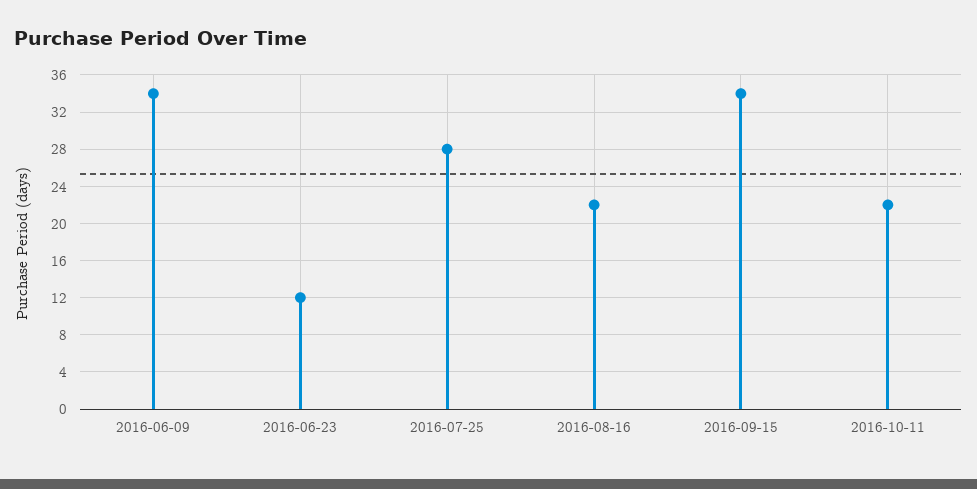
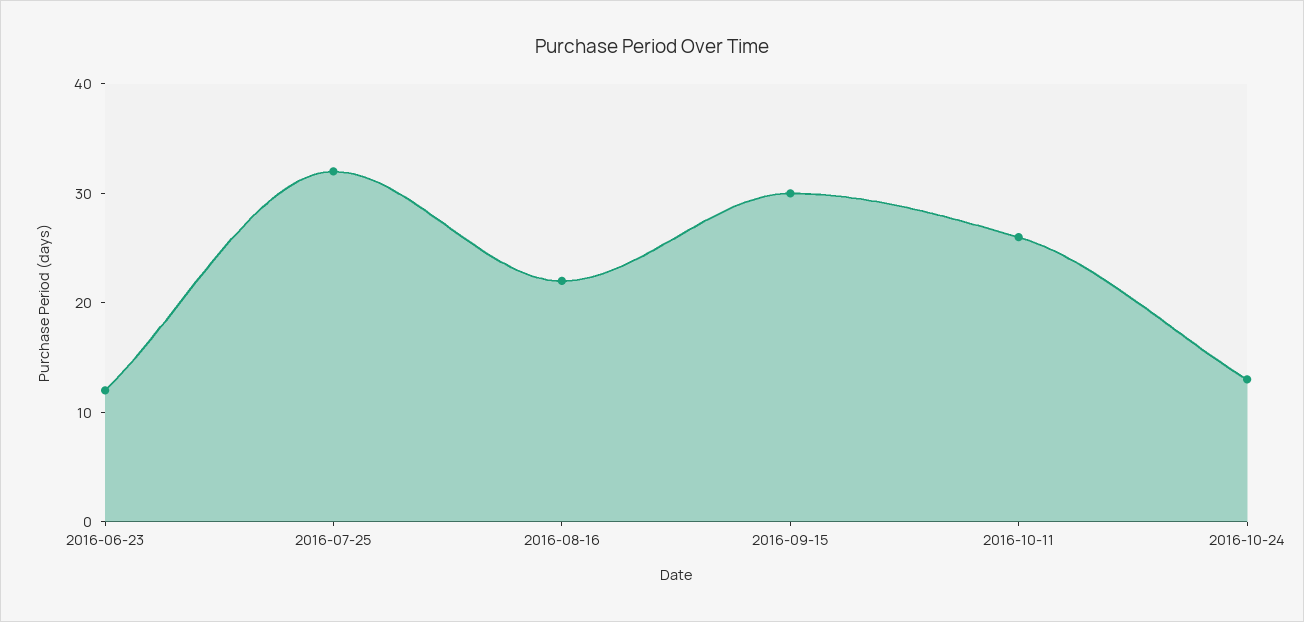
2016-06-09: 34 -> none
2016-07-25: 28 -> 32
2016-09-15: 34 -> 30
2016-10-11: 22 -> 26
2016-10-24: none -> 13

